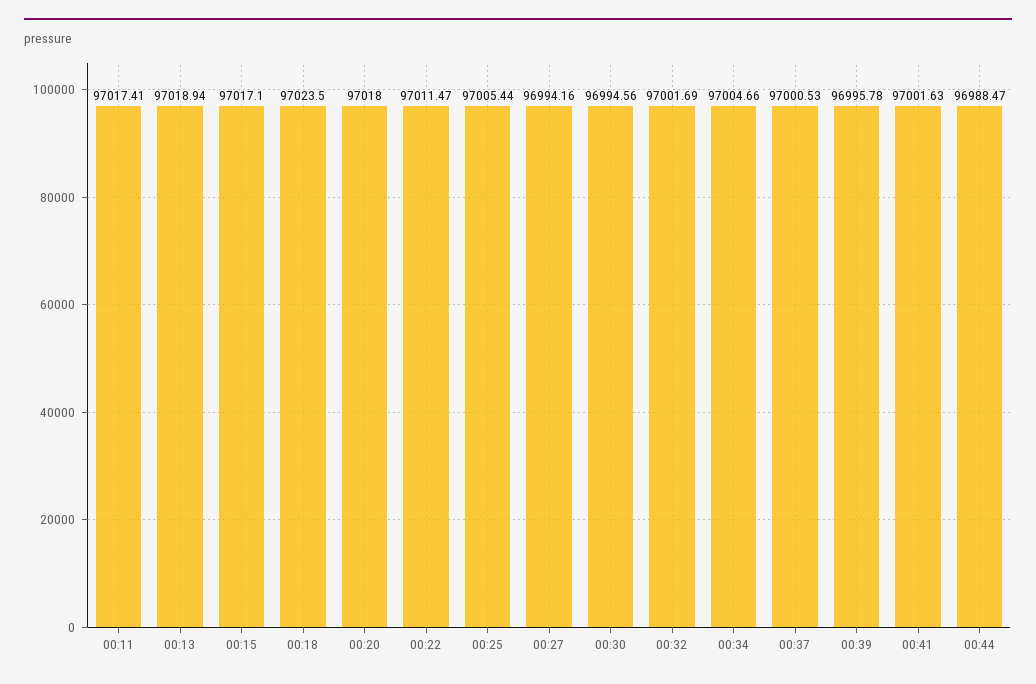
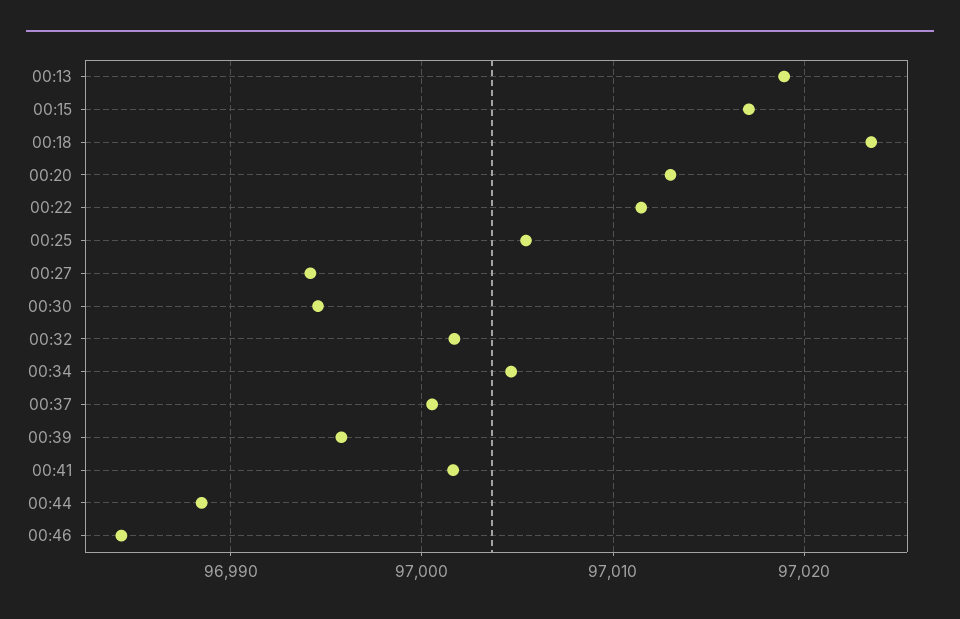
00:11: 97017.41 -> none
00:20: 97018 -> 97013
00:46: none -> 96984

